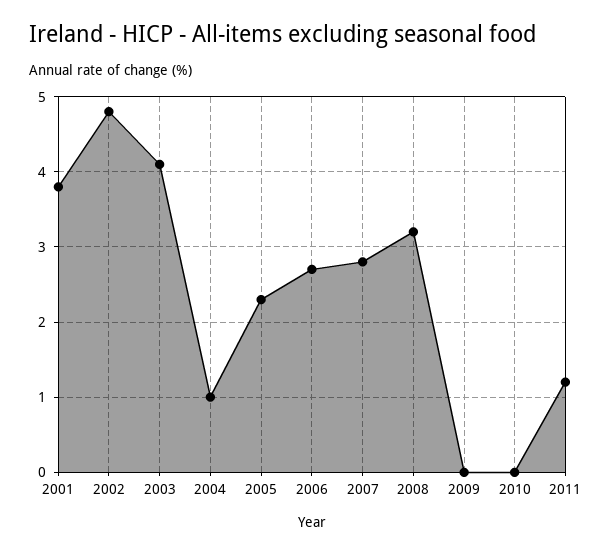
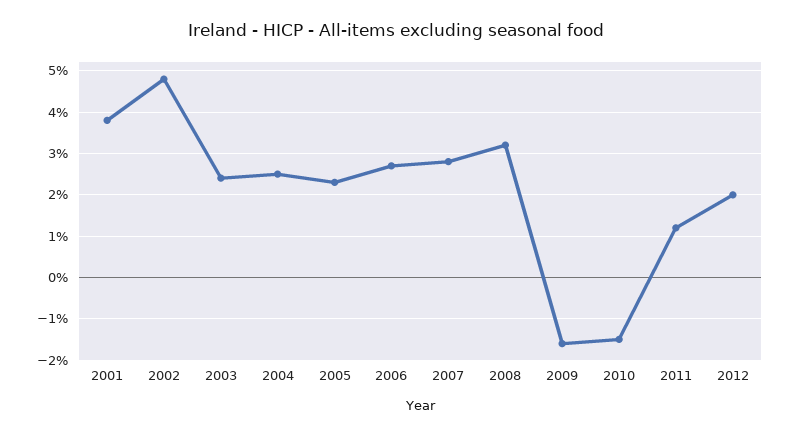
2003: 4.1 -> 2.5
2004: 1 -> 2.5
2009: 0 -> -1.5
2010: 0 -> -1.5
2012: none -> 2

